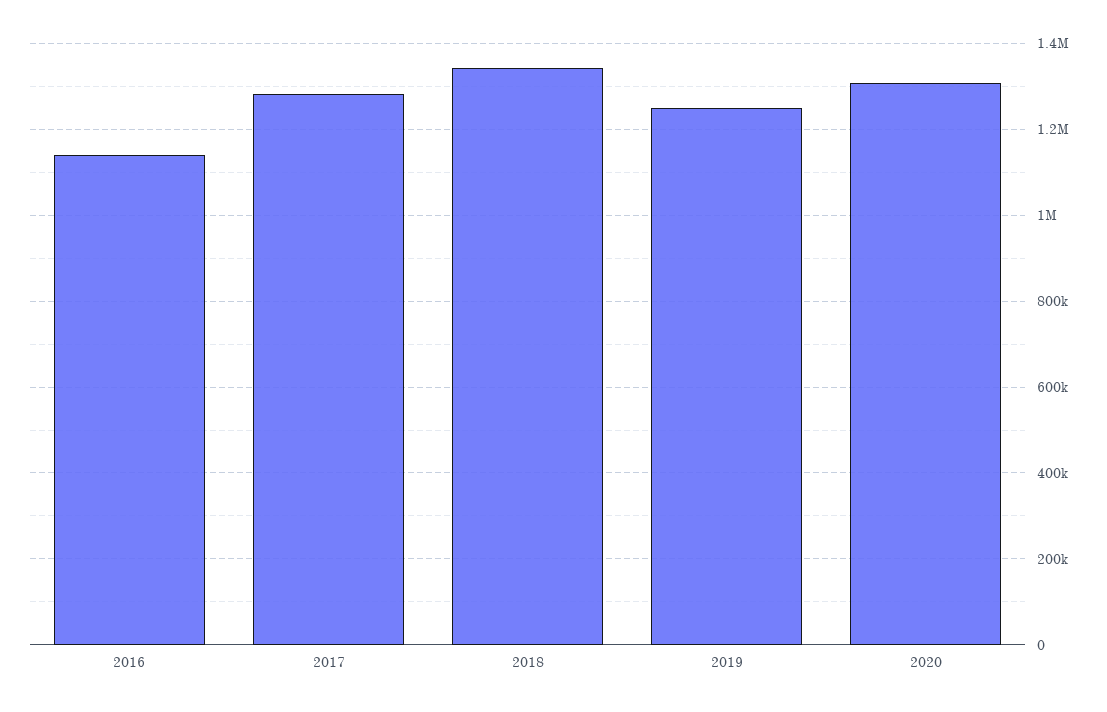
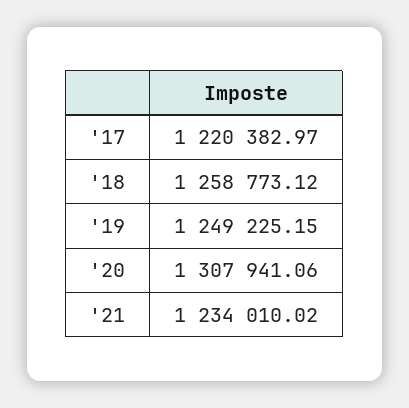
2016: 1140000 -> none
2017: 1280000 -> 1220382.97
2018: 1340000 -> 1258773.12
'21: none -> 1234010.02

